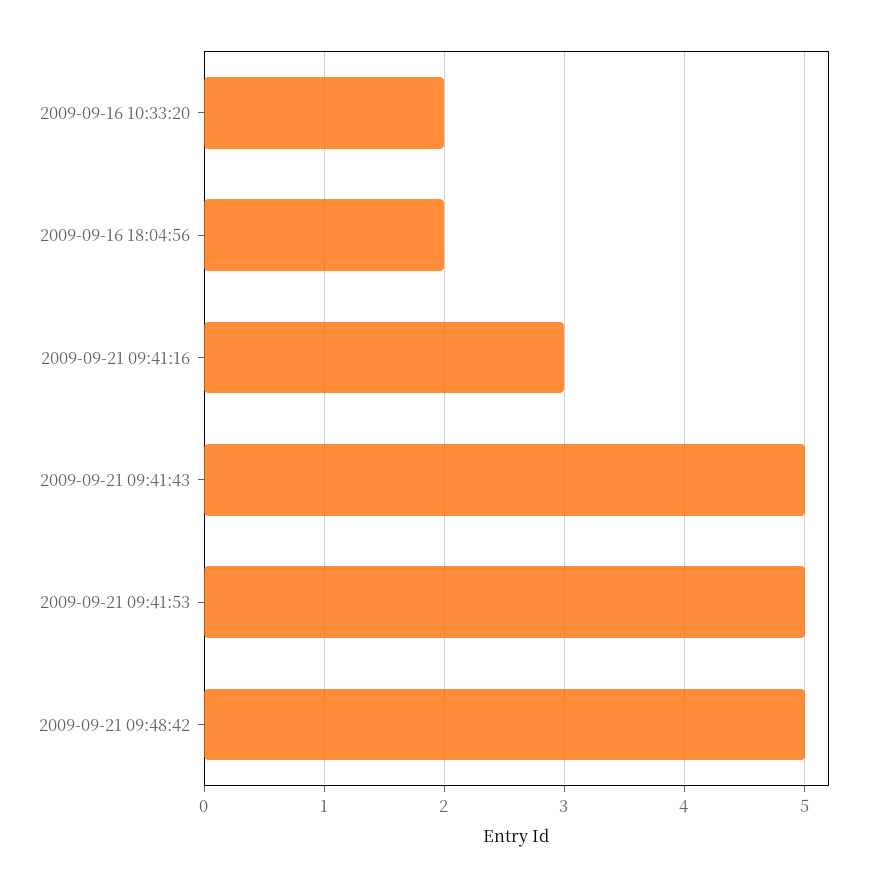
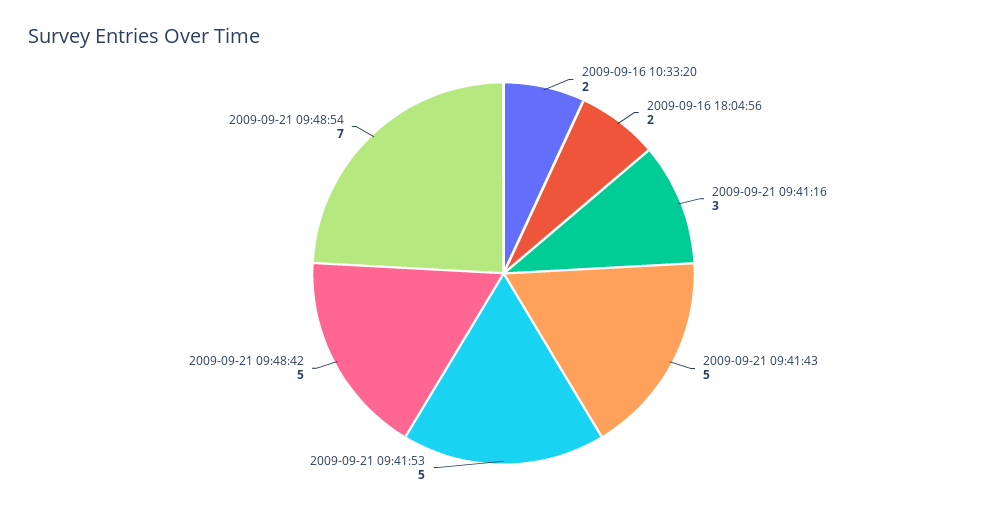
2009-09-21 09:48:54: none -> 7

